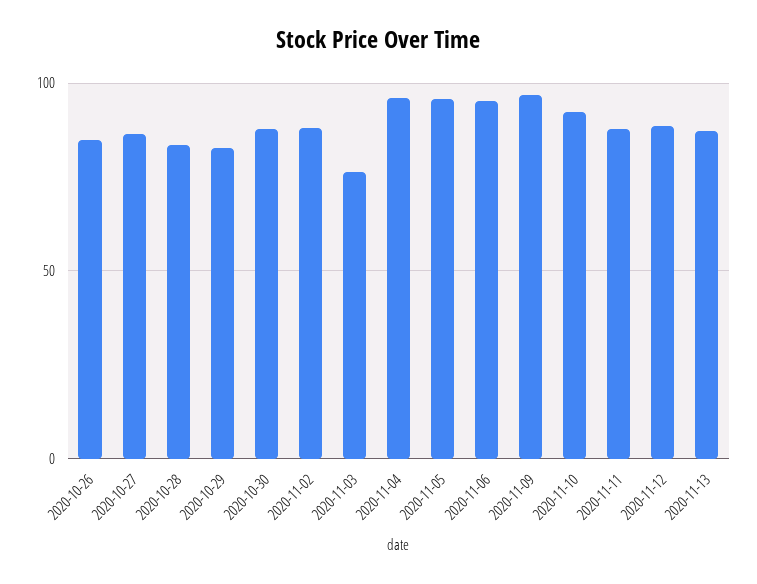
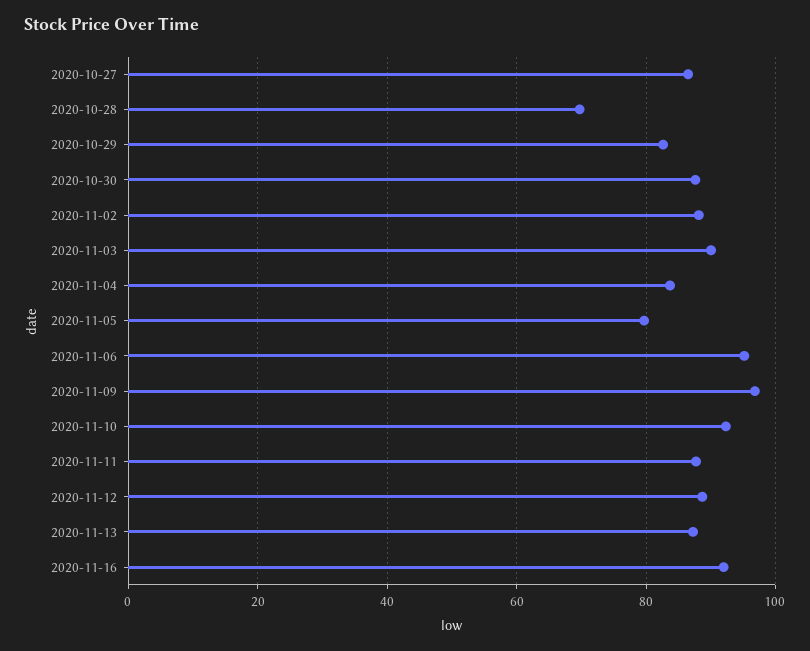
2020-10-26: 85 -> none
2020-10-28: 85 -> 70
2020-11-03: 75 -> 90
2020-11-04: 95 -> 84
2020-11-05: 95 -> 80
2020-11-16: none -> 92

